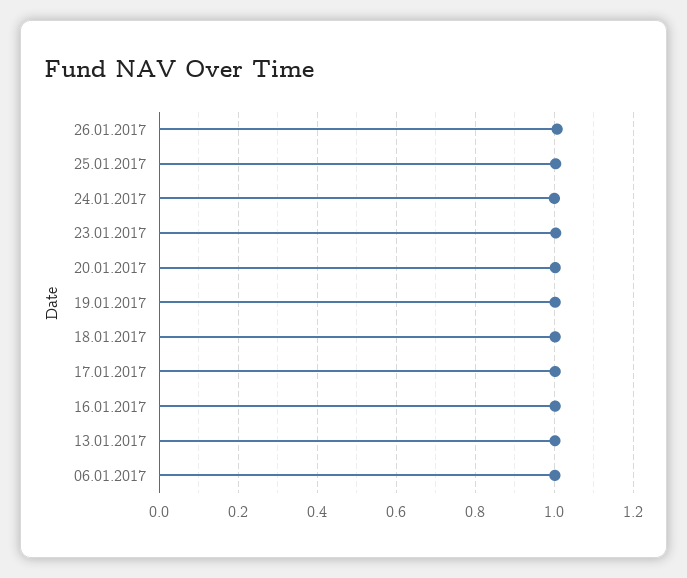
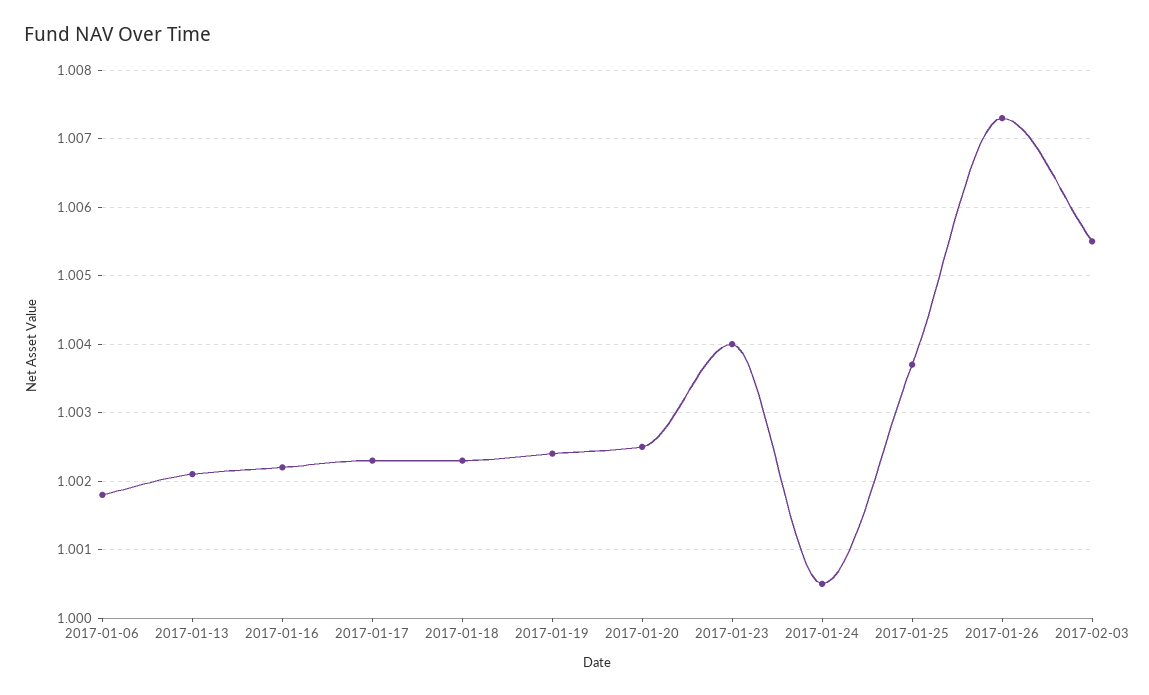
2017-02-03: none -> 1.0055

